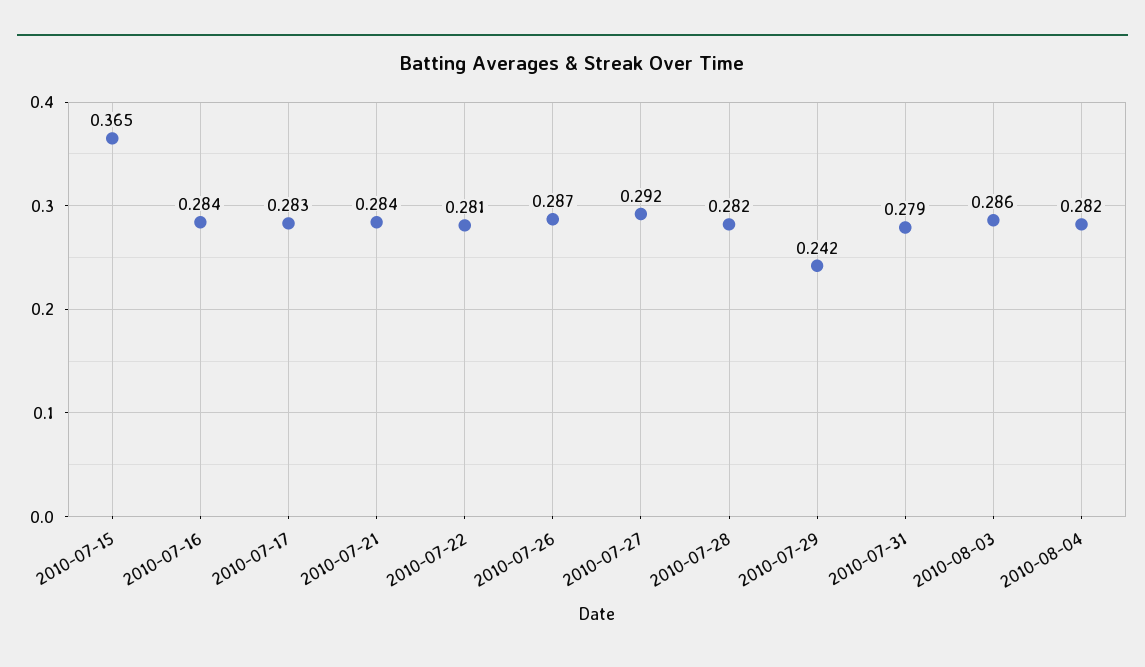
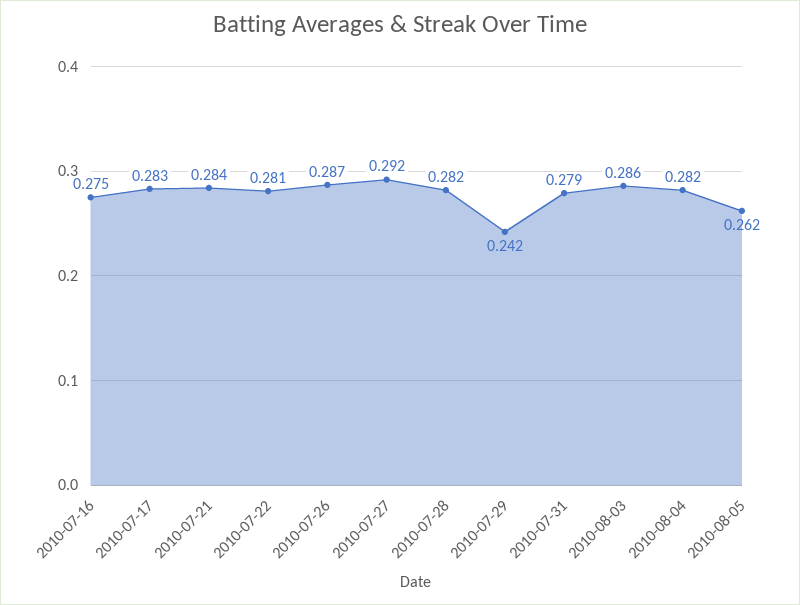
2010-07-15: 0.365 -> none
2010-07-16: 0.284 -> 0.275
2010-08-05: none -> 0.262

